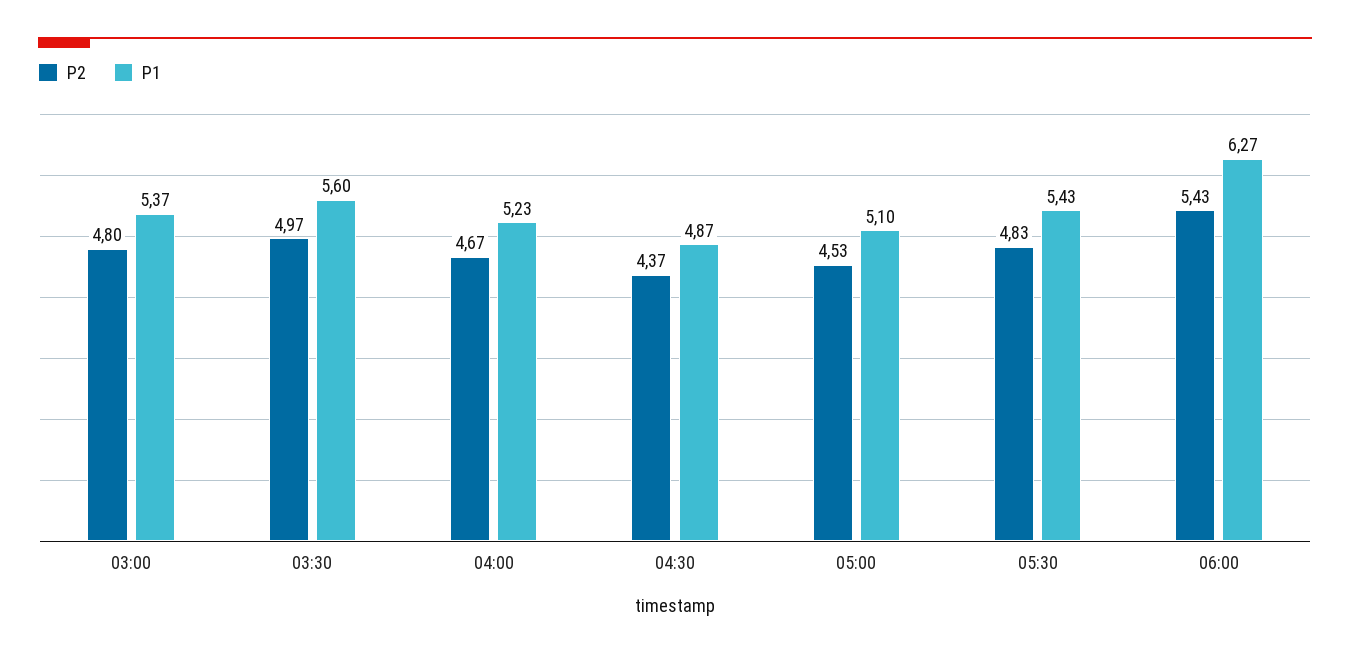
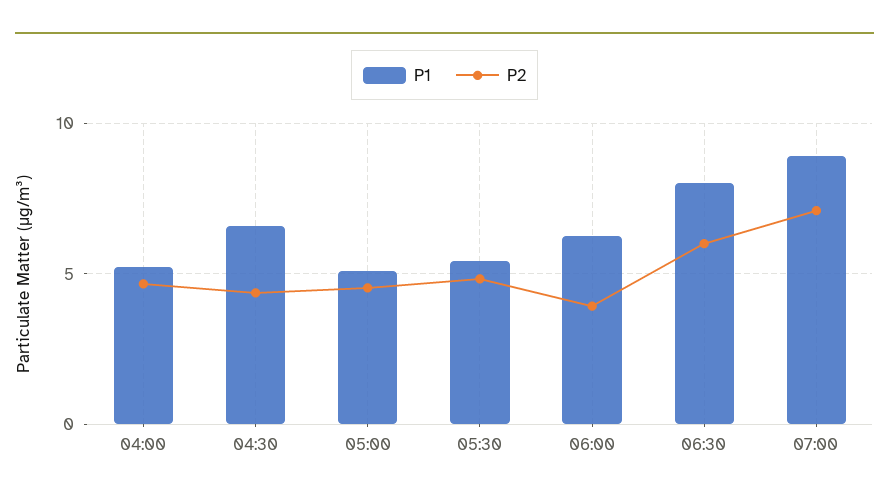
P2, 03:00: 4.8 -> none
P1, 03:00: 5.37 -> none
P2, 03:30: 4.97 -> none
P1, 03:30: 5.6 -> none
P1, 04:30: 4.87 -> 6.5
P2, 06:00: 5.43 -> 4
P1, 06:30: none -> 8
P2, 06:30: none -> 6
P1, 07:00: none -> 9
P2, 07:00: none -> 7

